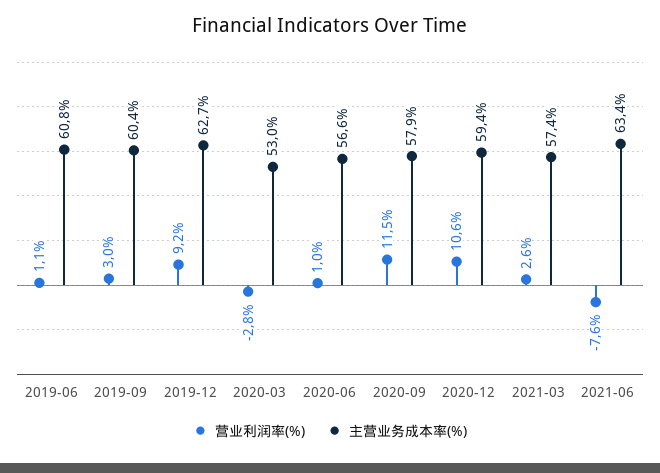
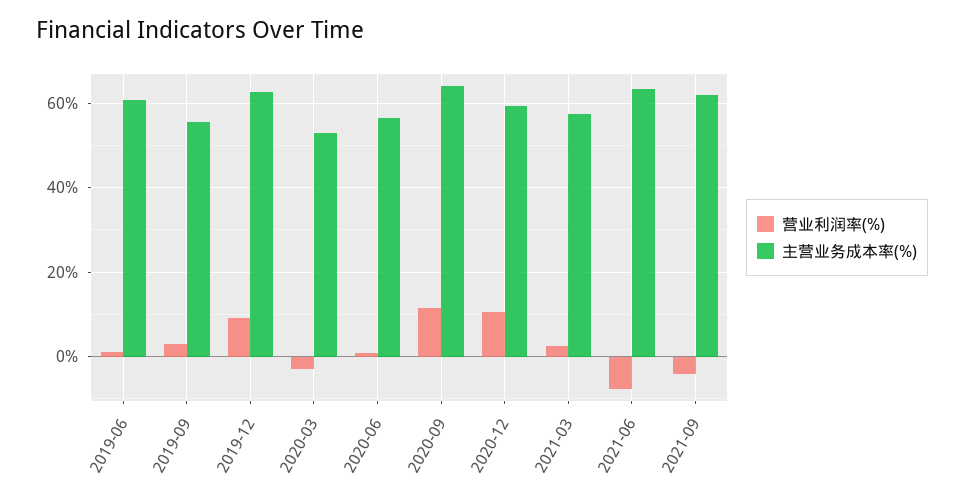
主营业务成本率(%), 2019-09: 60.4 -> 56
主营业务成本率(%), 2020-09: 57.9 -> 64
营业利润率(%), 2021-09: none -> -4
主营业务成本率(%), 2021-09: none -> 62

